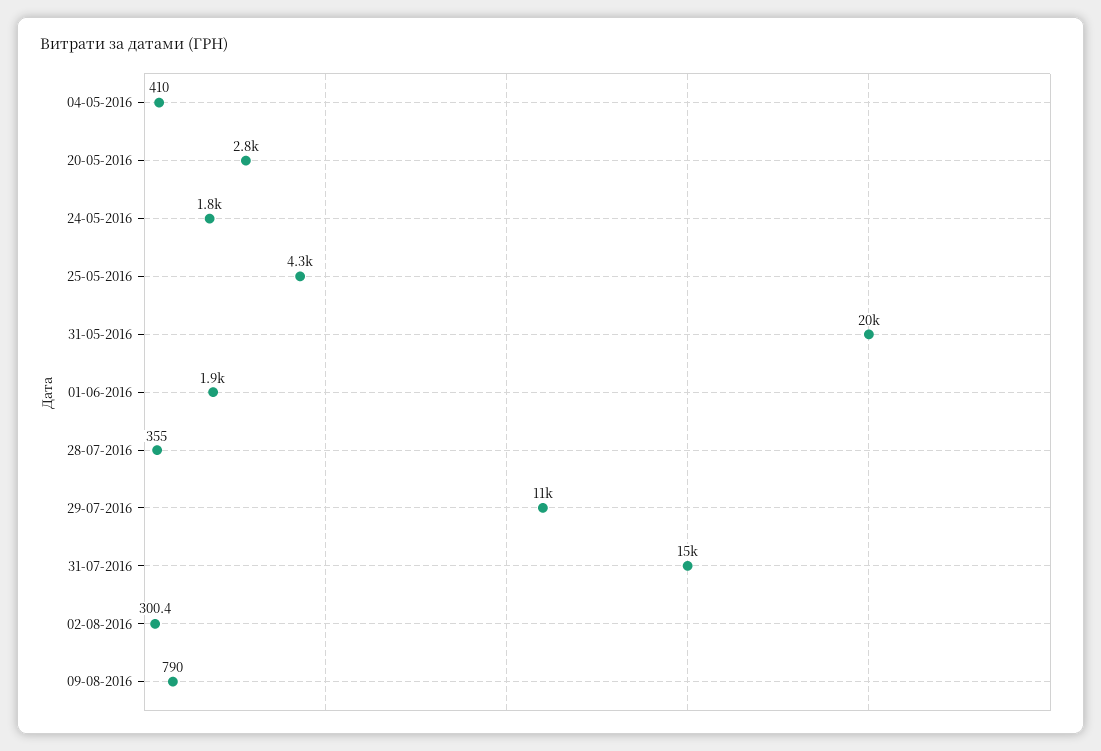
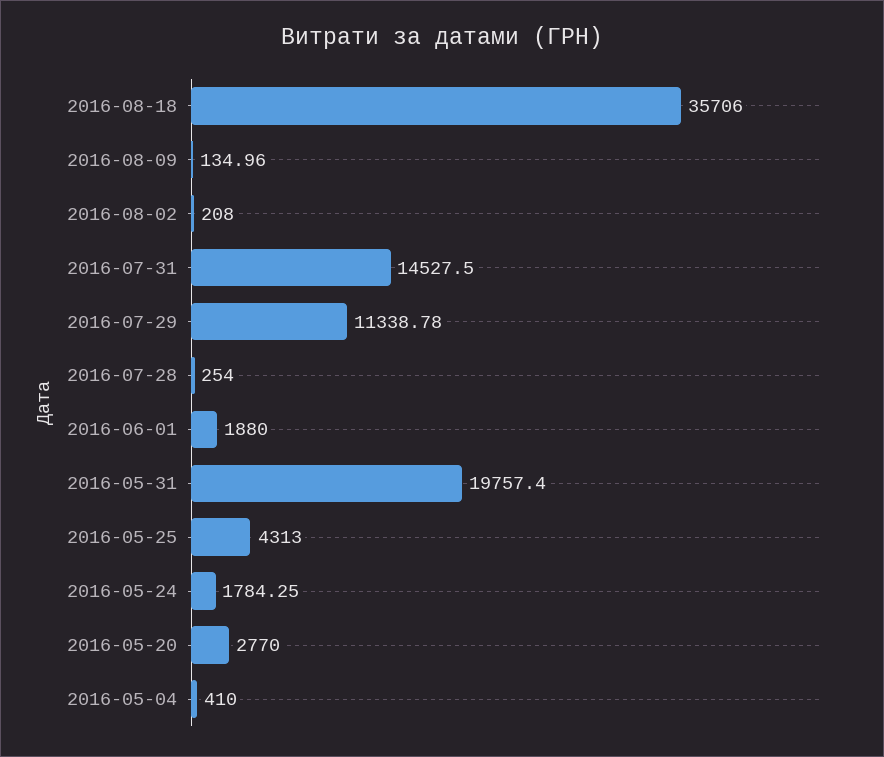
28-07-2016: 355 -> 254
02-08-2016: 300.4 -> 208
09-08-2016: 790 -> 134.96
2016-08-18: none -> 35706

